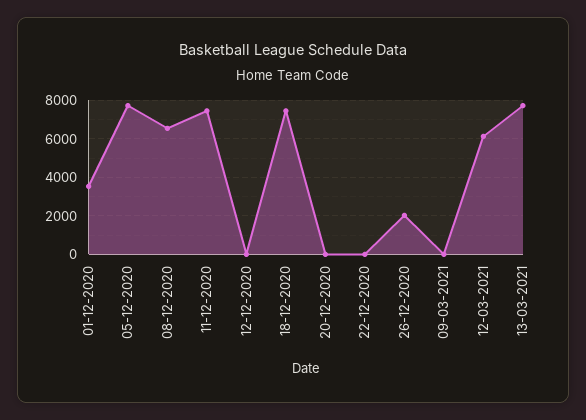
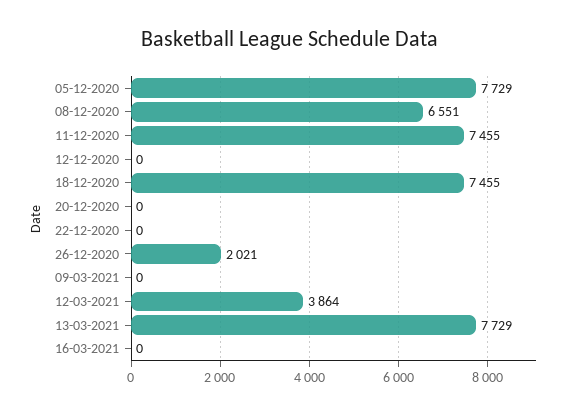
01-12-2020: 3500 -> none
12-03-2021: 6000 -> 3864
16-03-2021: none -> 0

